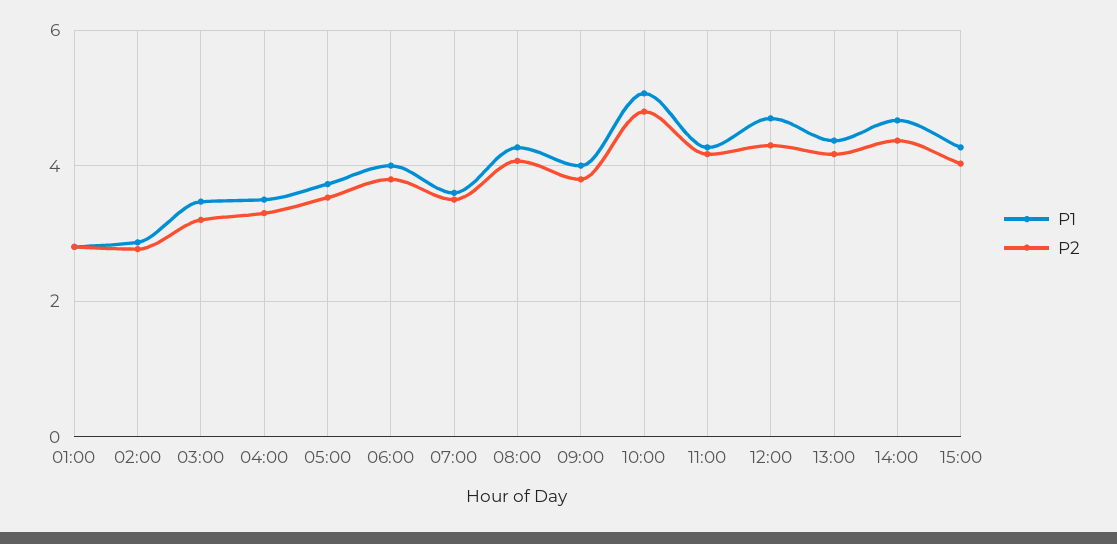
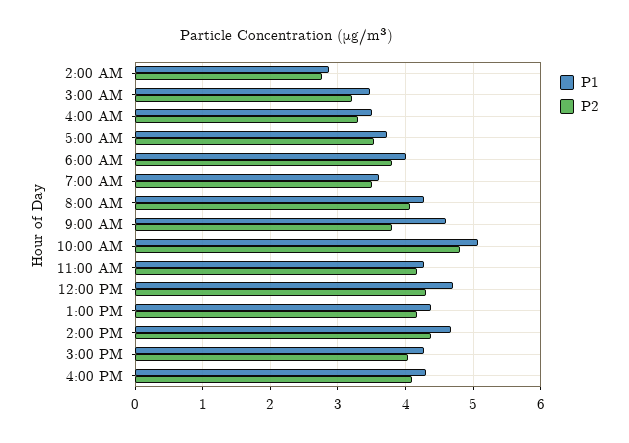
P1, 01:00: 2.8 -> none
P2, 01:00: 2.8 -> none
P1, 09:00: 4 -> 4.6
P1, 4:00 PM: none -> 4.3
P2, 4:00 PM: none -> 4.1

